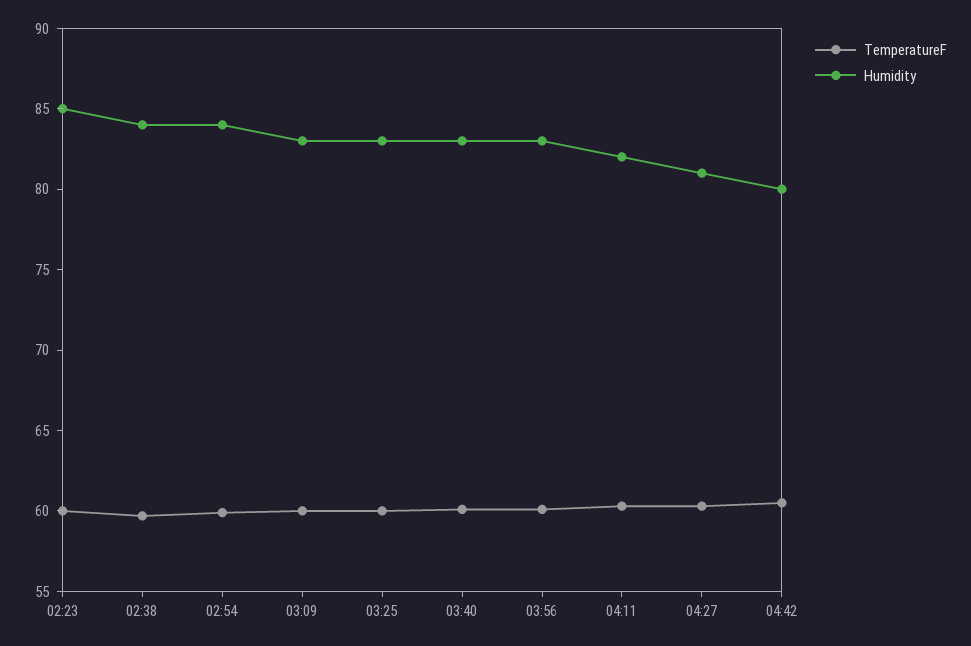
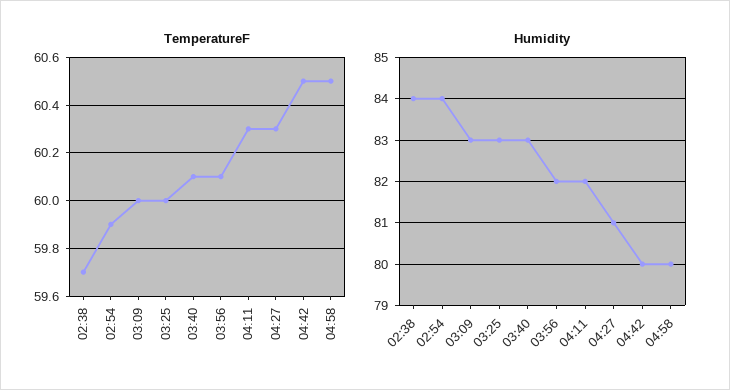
TemperatureF, 02:23: 60 -> none
Humidity, 02:23: 85 -> none
Humidity, 03:56: 83 -> 82
TemperatureF, 04:58: none -> 60.5
Humidity, 04:58: none -> 80

